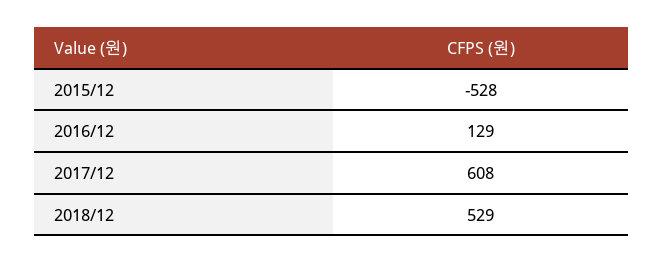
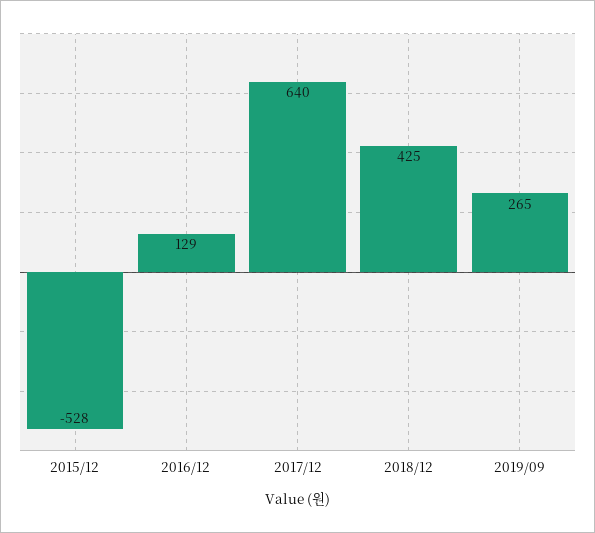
2017/12: 608 -> 640
2018/12: 529 -> 425
2019/09: none -> 265

